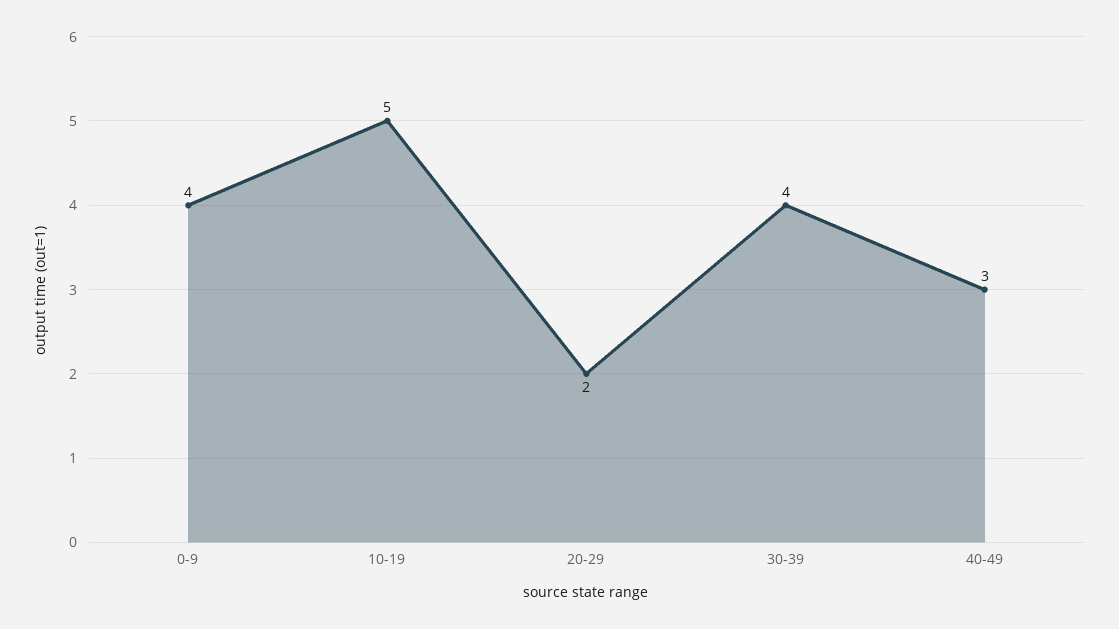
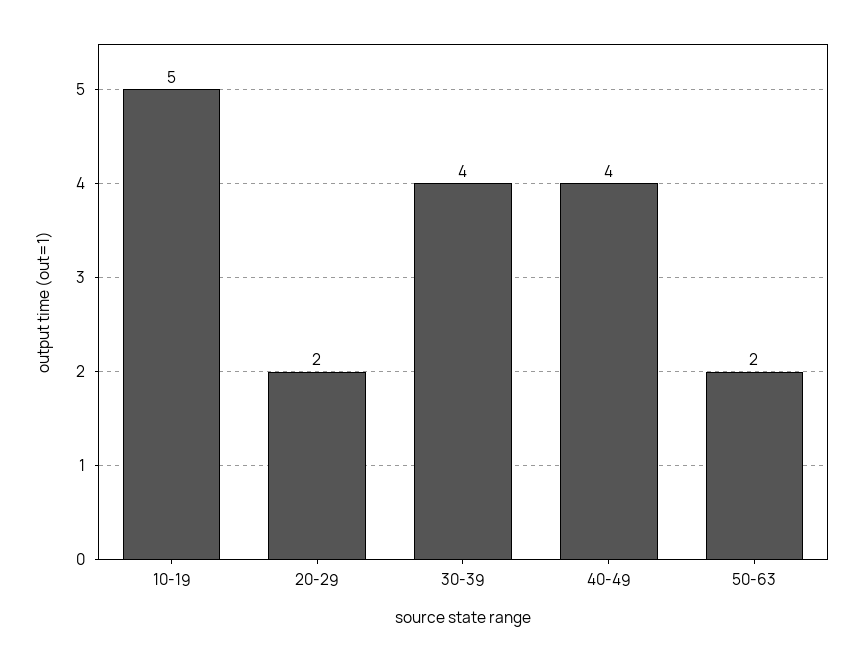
0-9: 4 -> none
40-49: 3 -> 4
50-63: none -> 2

